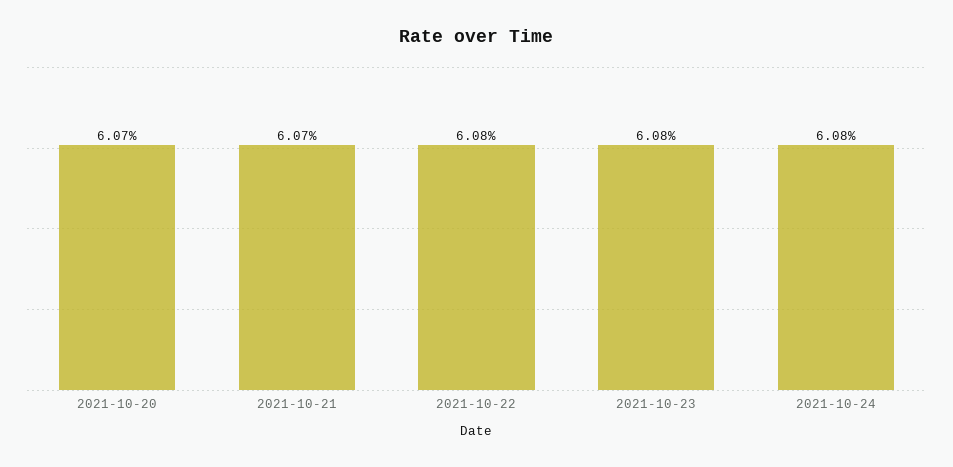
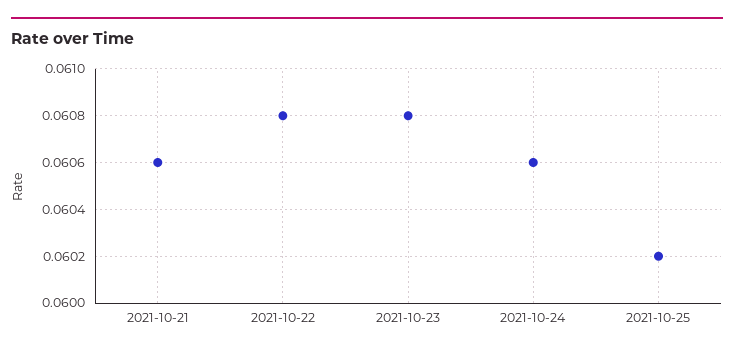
2021-10-20: 0.0607 -> none
2021-10-21: 0.0607 -> 0.0606
2021-10-24: 0.0608 -> 0.0606
2021-10-25: none -> 0.0602

